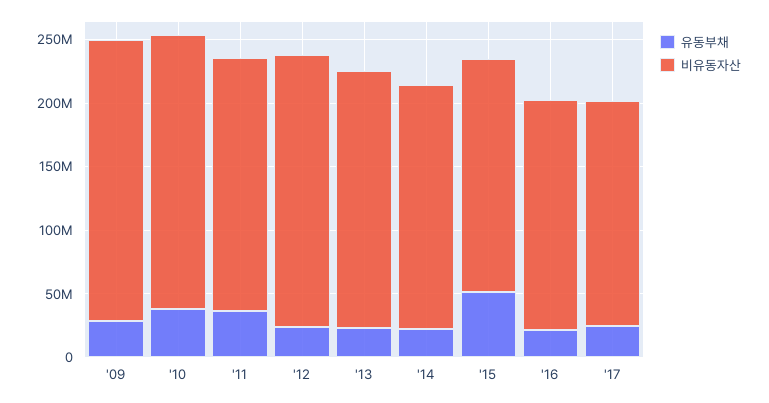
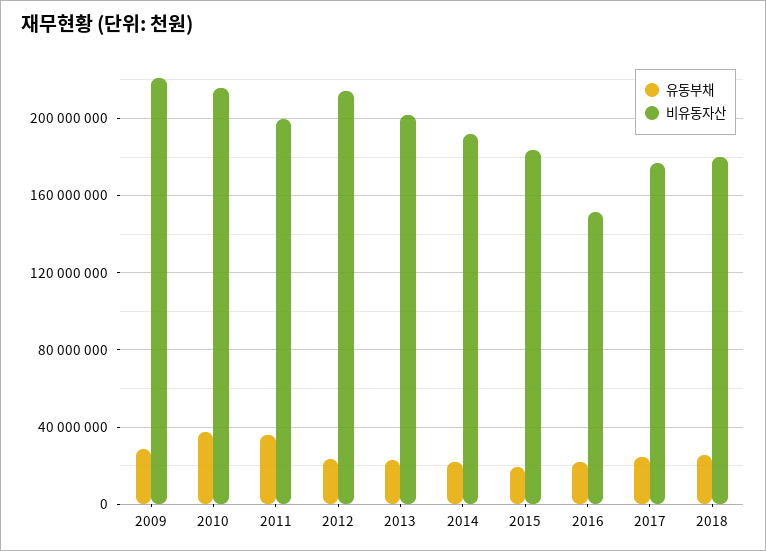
유동부채, '15: 50000000 -> 20000000
비유동자산, '16: 180000000 -> 150000000
유동부채, 2018: none -> 25000000
비유동자산, 2018: none -> 180000000

